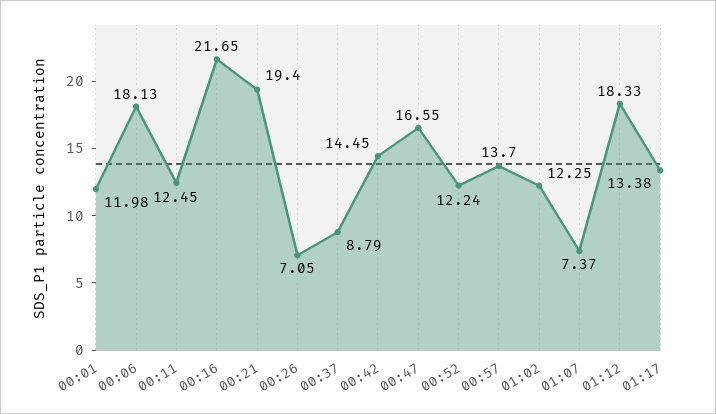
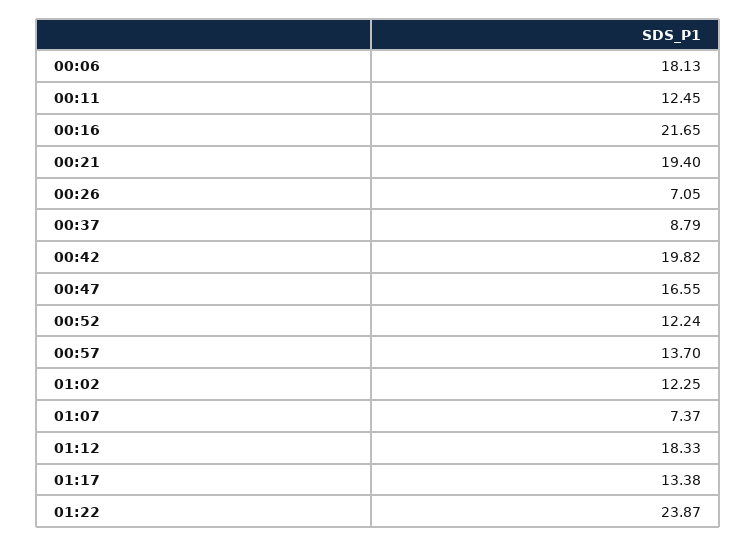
00:01: 11.98 -> none
00:42: 14.45 -> 19.82
01:22: none -> 23.87

